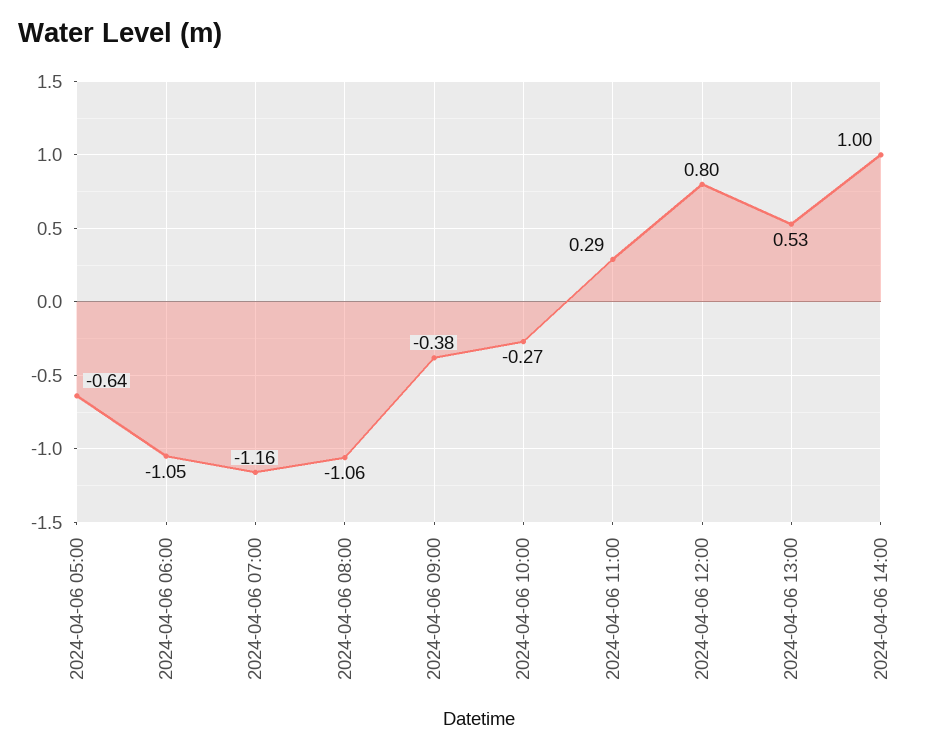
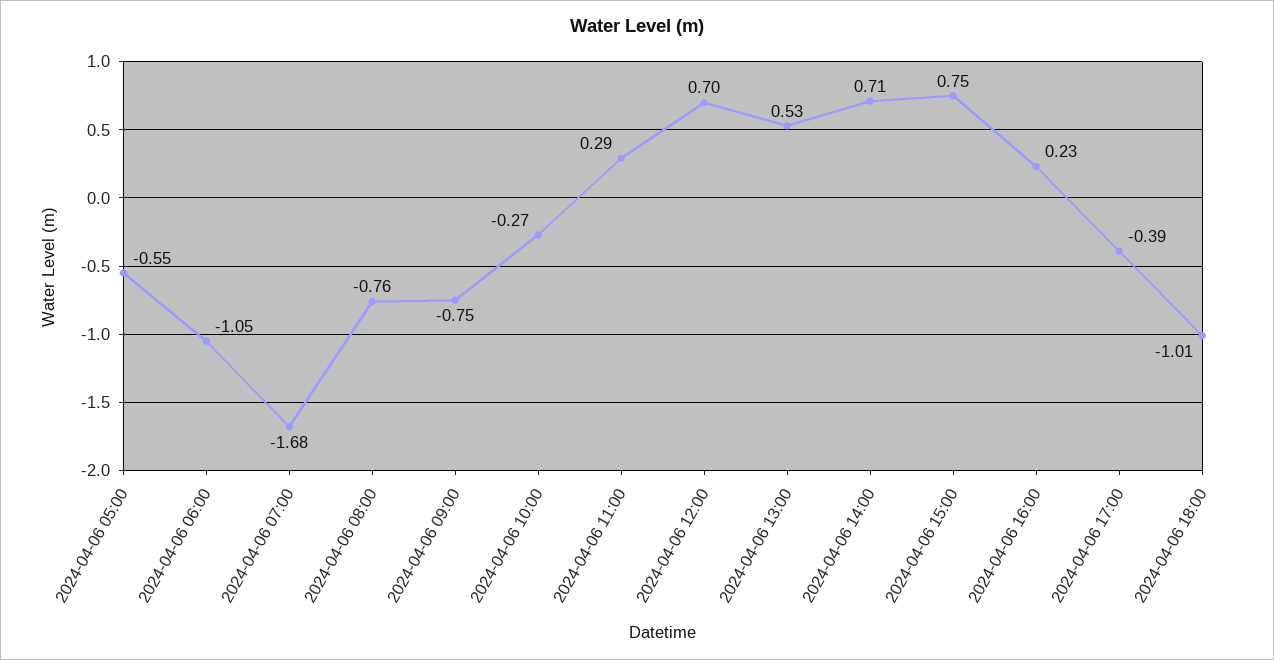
2024-04-06 05:00: -0.64 -> -0.55
2024-04-06 07:00: -1.16 -> -1.68
2024-04-06 08:00: -1.06 -> -0.76
2024-04-06 09:00: -0.38 -> -0.75
2024-04-06 12:00: 0.8 -> 0.7
2024-04-06 14:00: 1 -> 0.71
2024-04-06 15:00: none -> 0.75
2024-04-06 16:00: none -> 0.23
2024-04-06 17:00: none -> -0.39
2024-04-06 18:00: none -> -1.01

